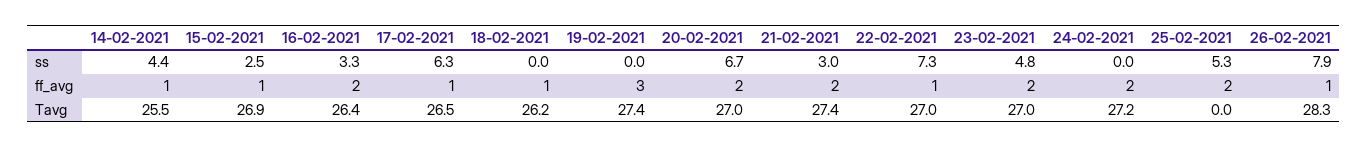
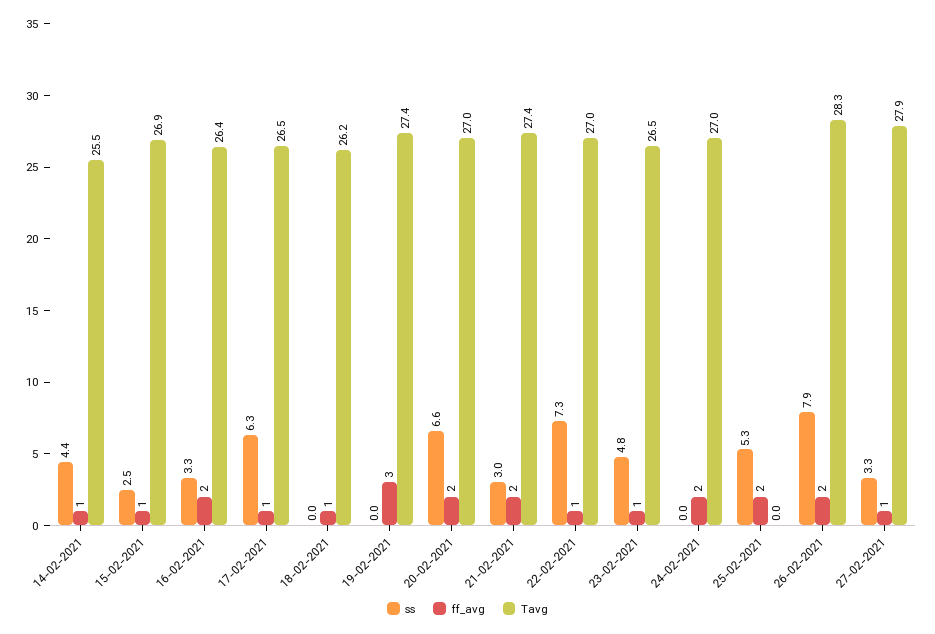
ss, 20-02-2021: 6.7 -> 6.6
ff_avg, 23-02-2021: 2 -> 1
ff_avg, 26-02-2021: 1 -> 2
Tavg, 23-02-2021: 27 -> 26.5
Tavg, 24-02-2021: 27.2 -> 27
ss, 27-02-2021: none -> 3.3
ff_avg, 27-02-2021: none -> 1
Tavg, 27-02-2021: none -> 27.9

